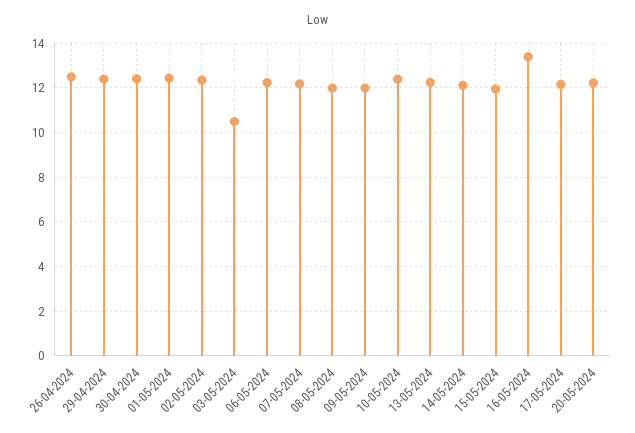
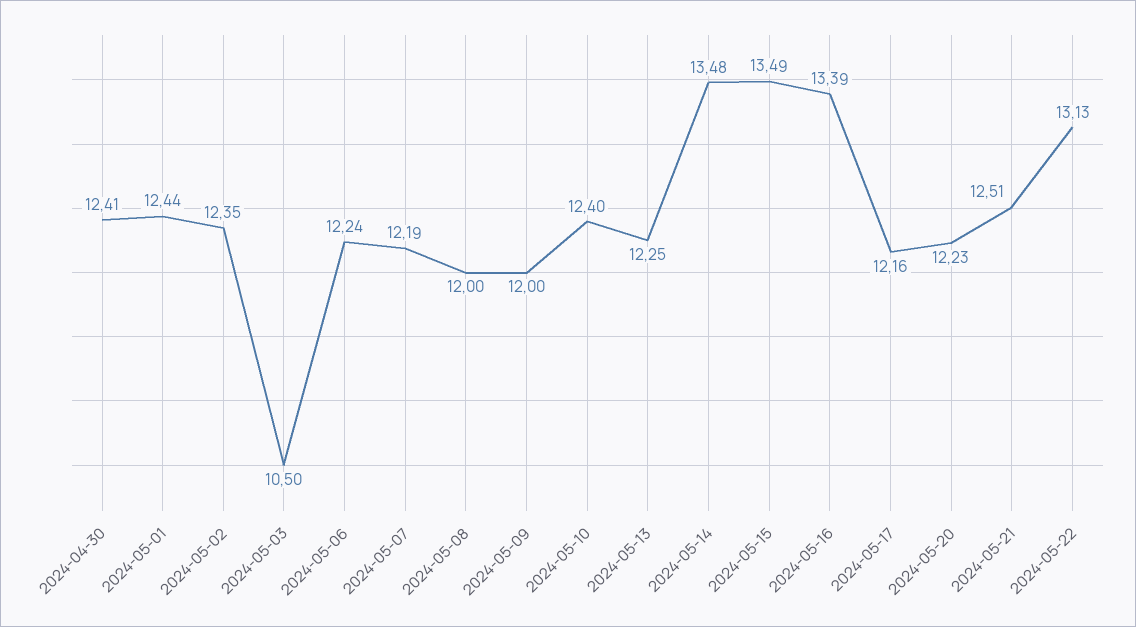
26-04-2024: 12.5 -> none
29-04-2024: 12.5 -> none
14-05-2024: 12 -> 13.48
15-05-2024: 12 -> 13.49
2024-05-21: none -> 12.51
2024-05-22: none -> 13.13

